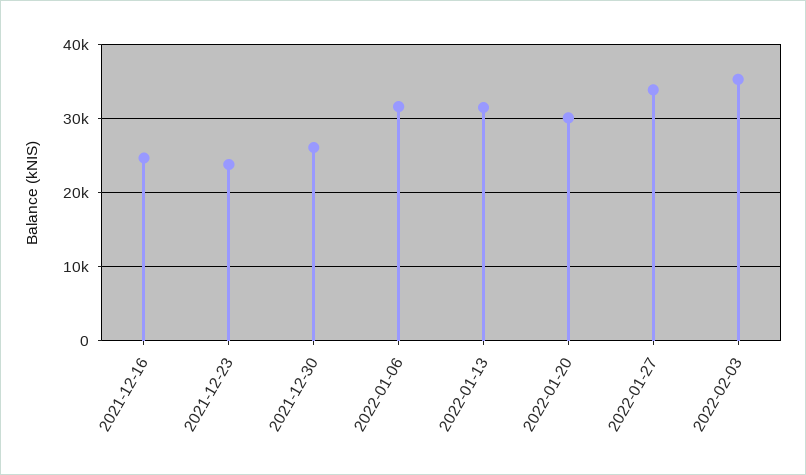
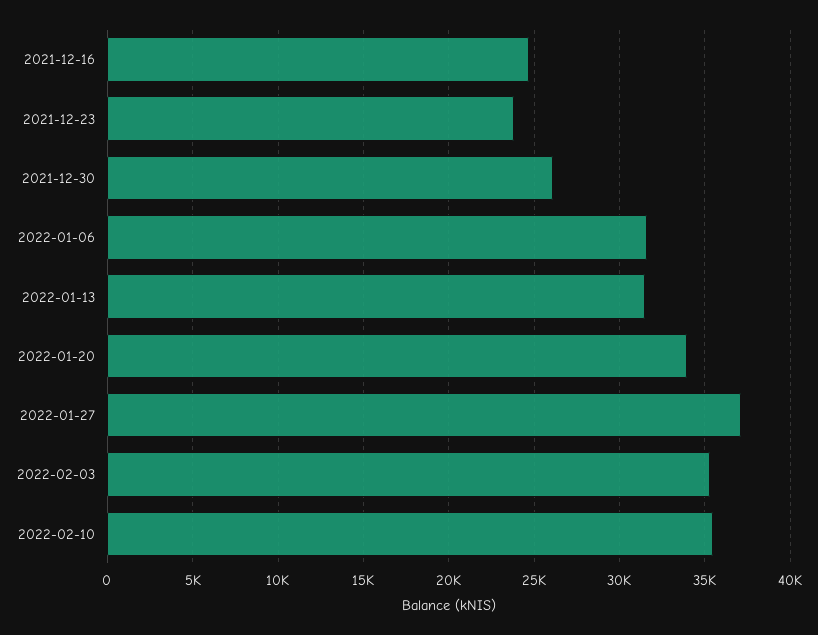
2022-01-20: 30000 -> 34000
2022-01-27: 34000 -> 37000
2022-02-10: none -> 35500

